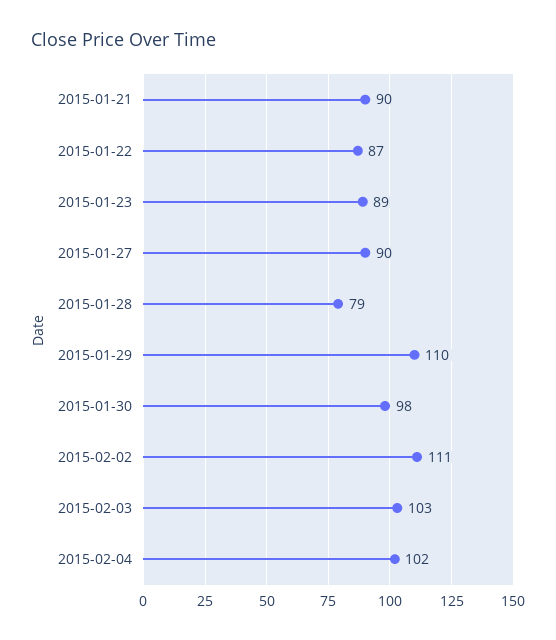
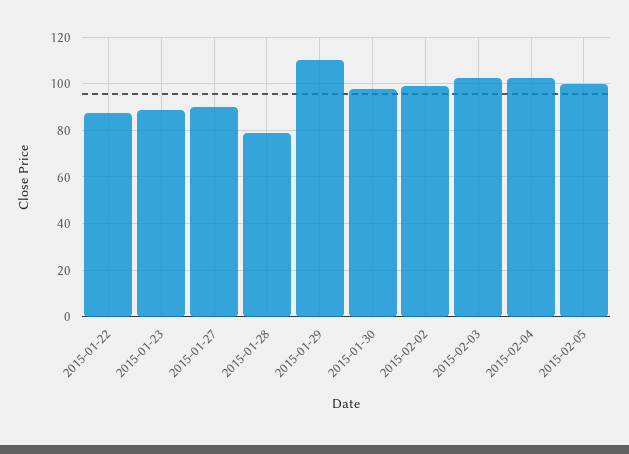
2015-01-21: 90 -> none
2015-02-02: 111 -> 100
2015-02-05: none -> 100

